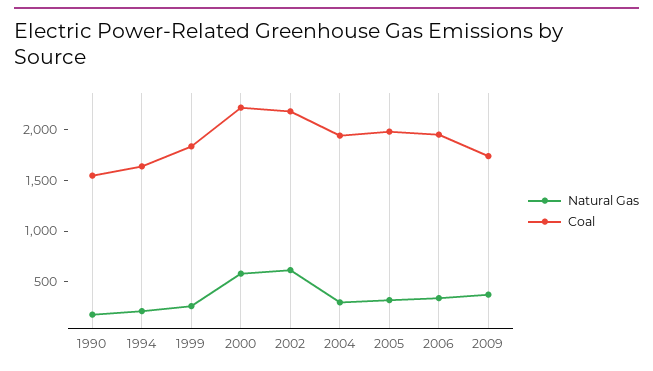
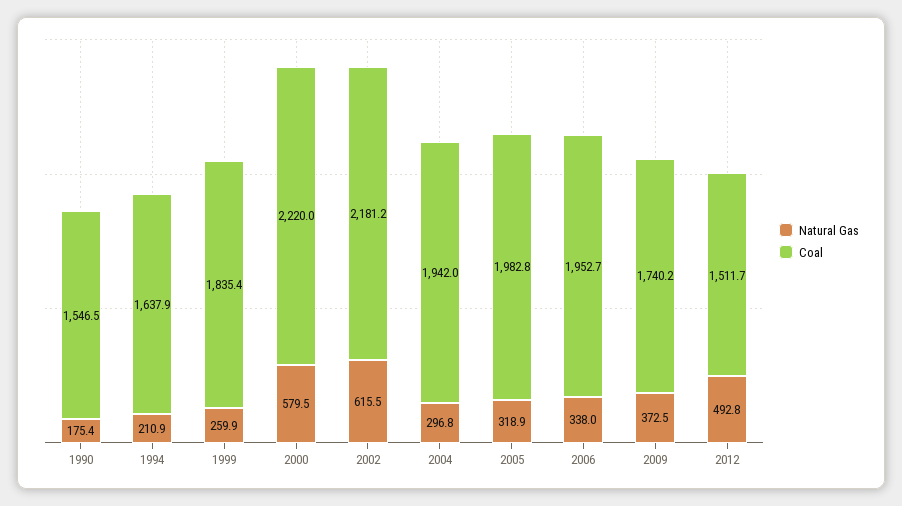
Natural Gas, 2012: none -> 492.8
Coal, 2012: none -> 1511.7

